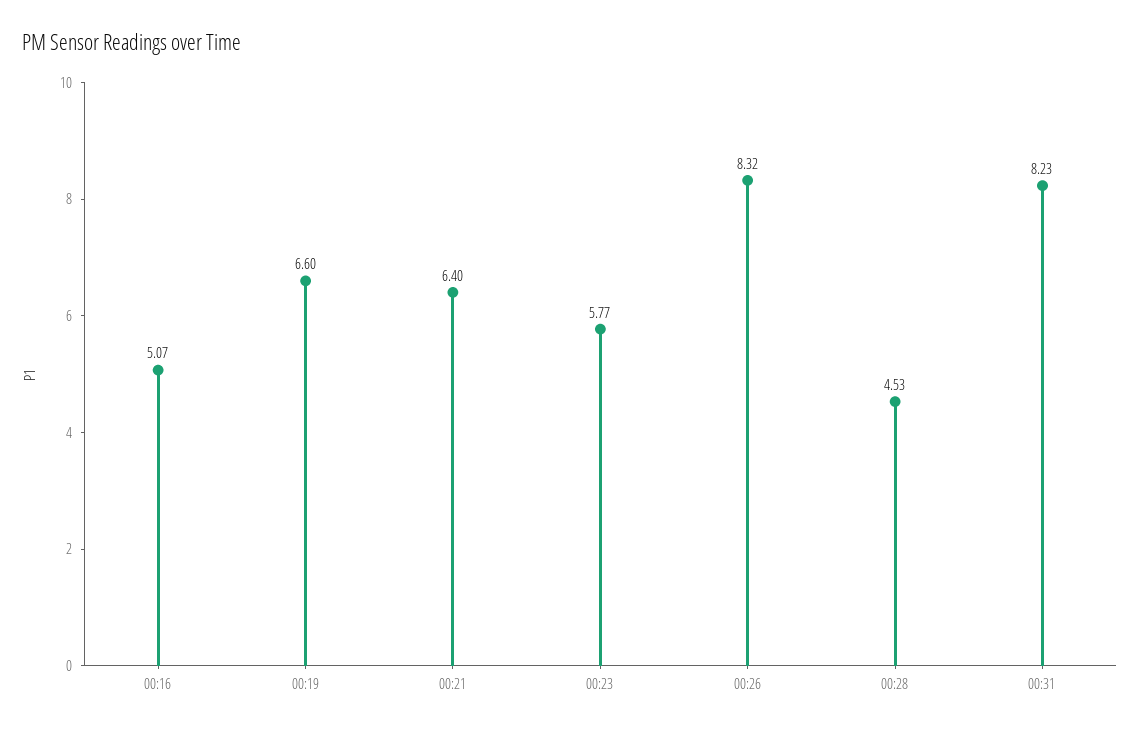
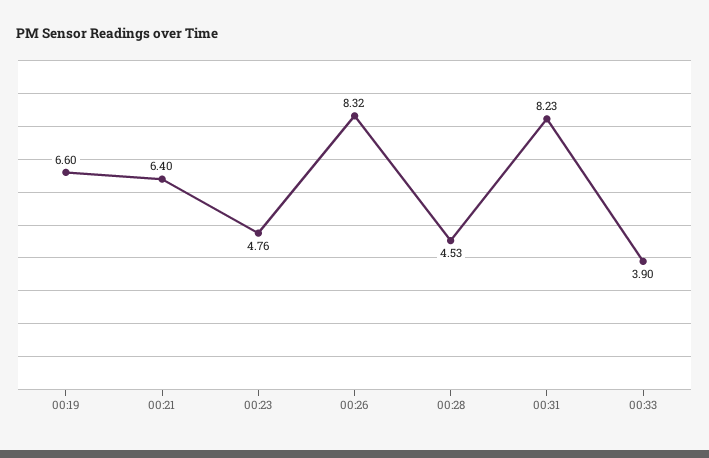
00:16: 5.07 -> none
00:23: 5.77 -> 4.76
00:33: none -> 3.9

